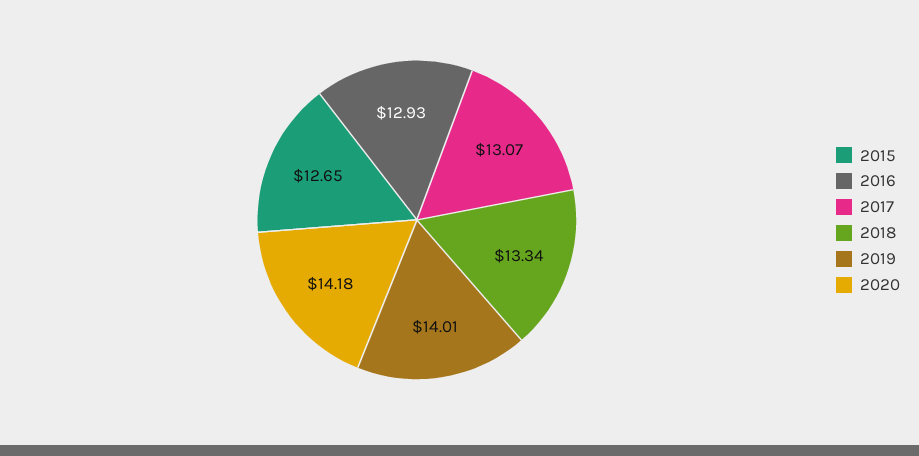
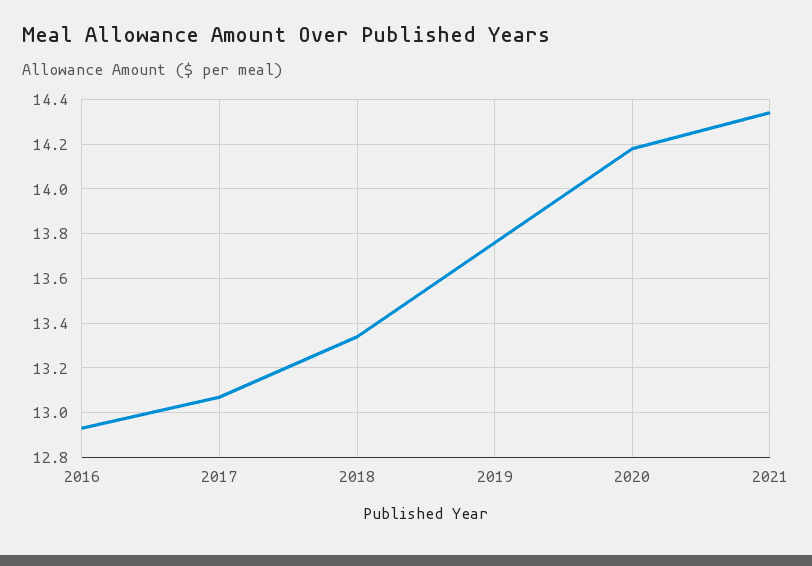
2015: 12.65 -> none
2019: 14.01 -> 13.75
2021: none -> 14.35

